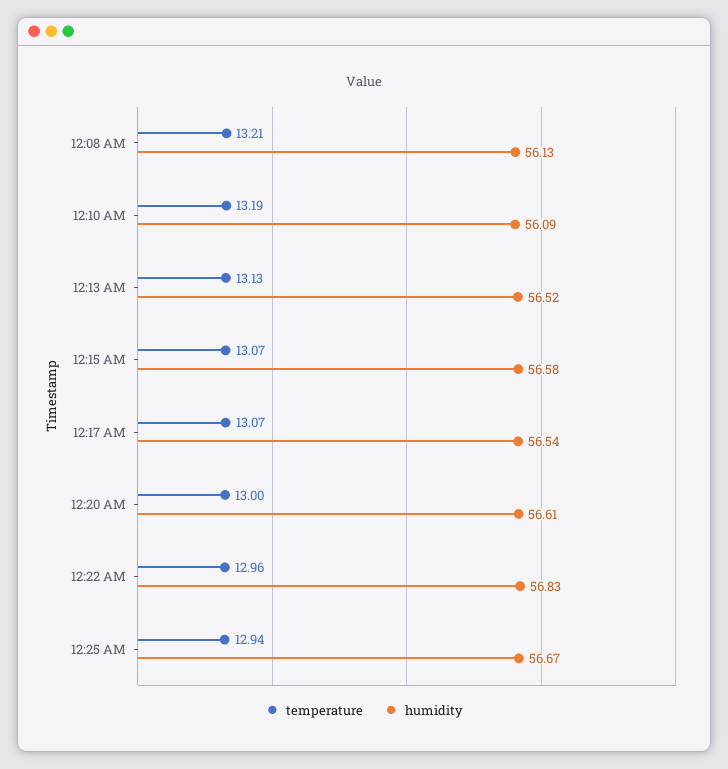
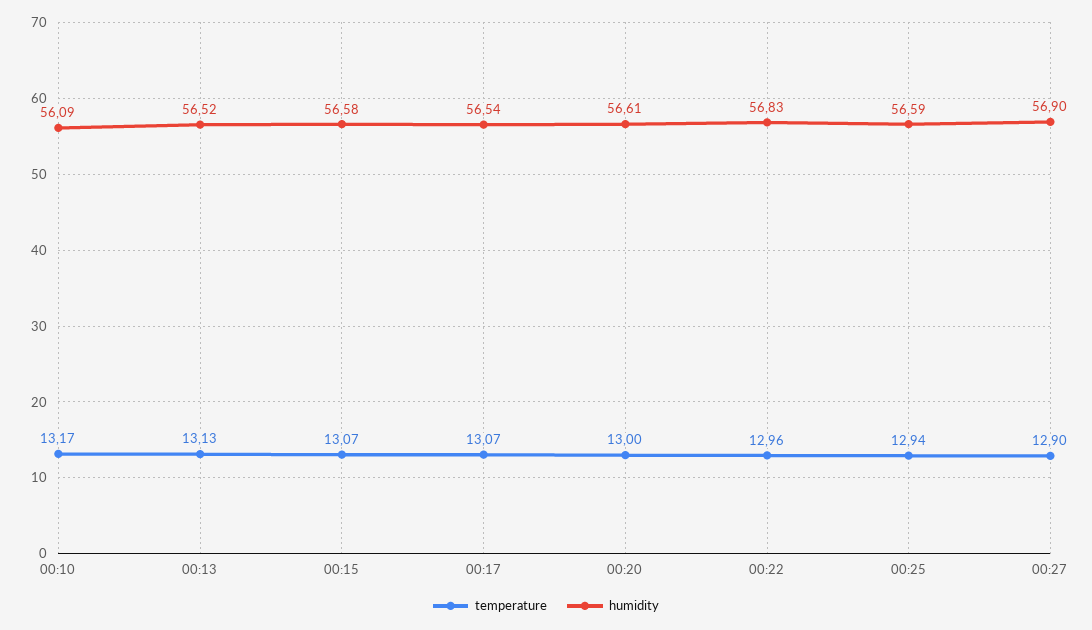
temperature, 12:08 AM: 13.21 -> none
humidity, 12:08 AM: 56.13 -> none
temperature, 12:10 AM: 13.19 -> 13.17
humidity, 12:25 AM: 56.67 -> 56.59
temperature, 00:27: none -> 12.9
humidity, 00:27: none -> 56.9

